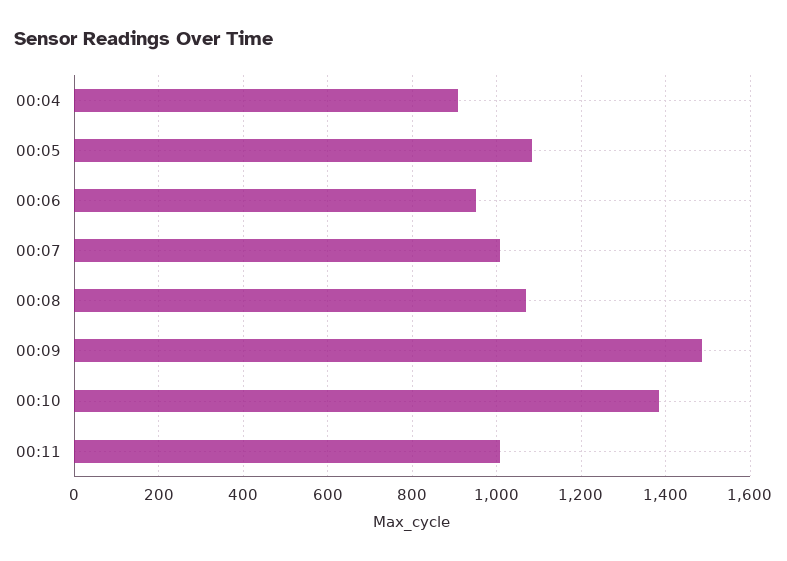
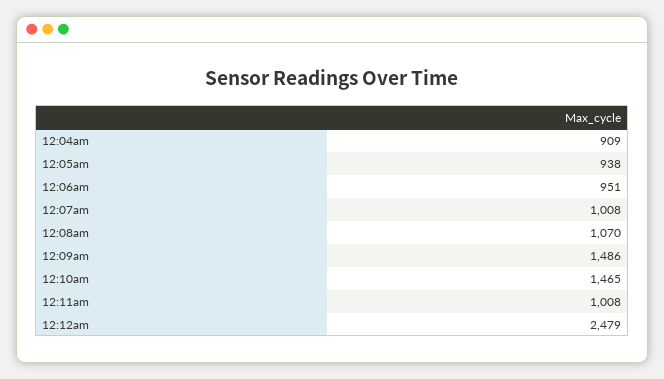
00:05: 1080 -> 938
00:10: 1380 -> 1465
12:12am: none -> 2479

